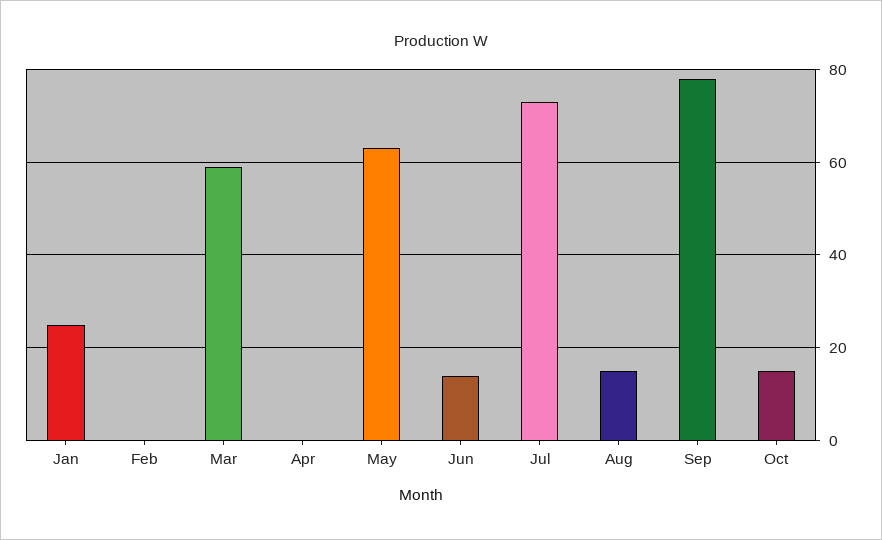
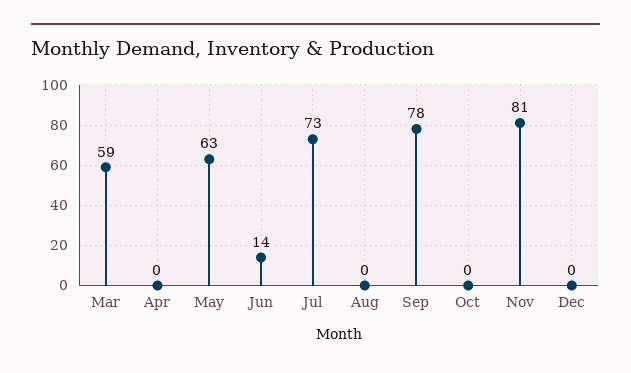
Jan: 25 -> none
Feb: 0 -> none
Aug: 15 -> 0
Oct: 15 -> 0
Nov: none -> 81
Dec: none -> 0

